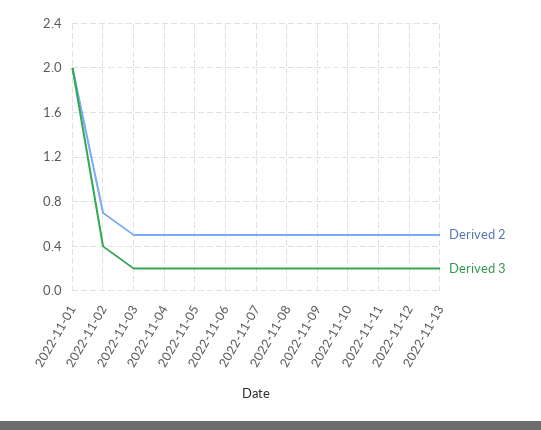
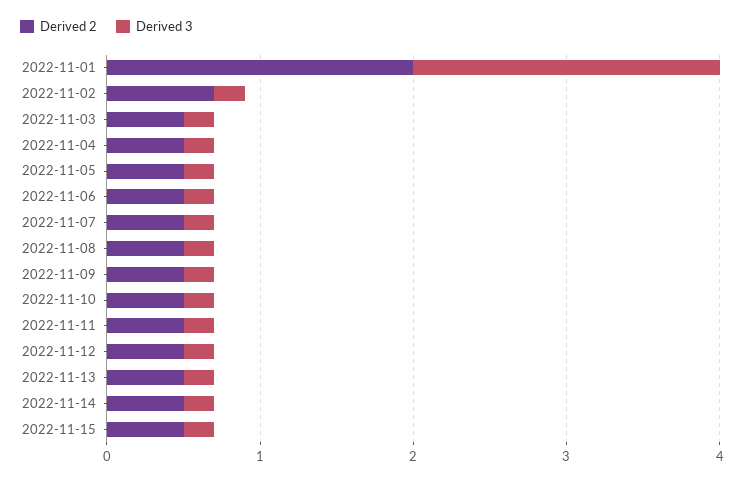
Derived 3, 2022-11-02: 0.4 -> 0.2
Derived 2, 2022-11-14: none -> 0.5
Derived 3, 2022-11-14: none -> 0.2
Derived 2, 2022-11-15: none -> 0.5
Derived 3, 2022-11-15: none -> 0.2

